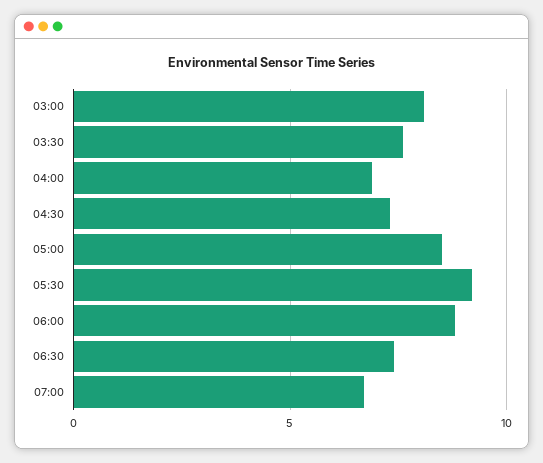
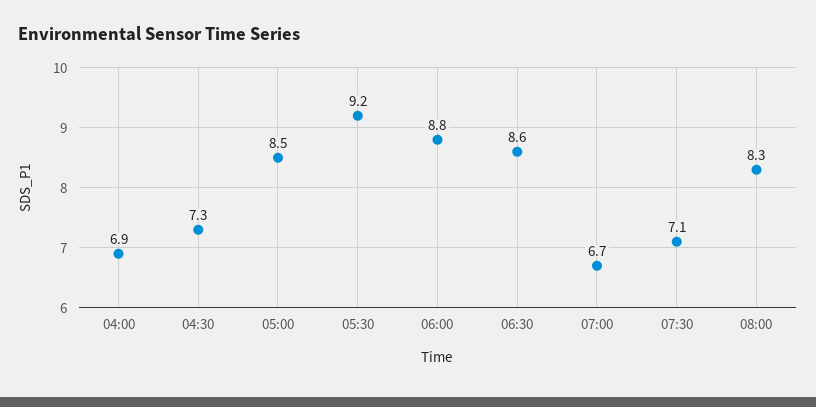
03:00: 8 -> none
03:30: 7.5 -> none
06:30: 7.5 -> 8.6
07:30: none -> 7.1
08:00: none -> 8.3

